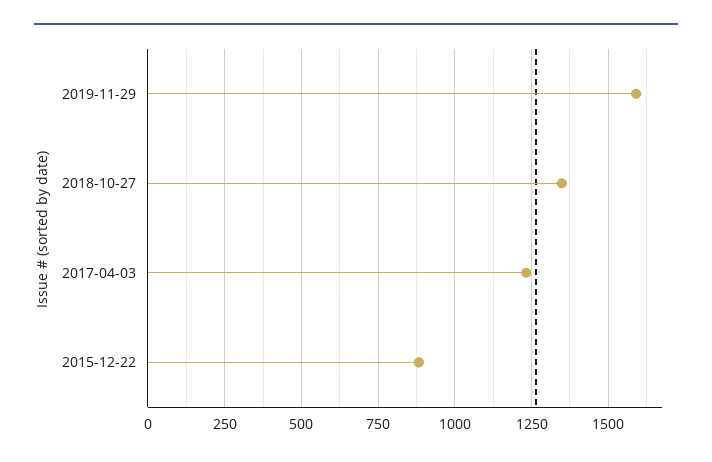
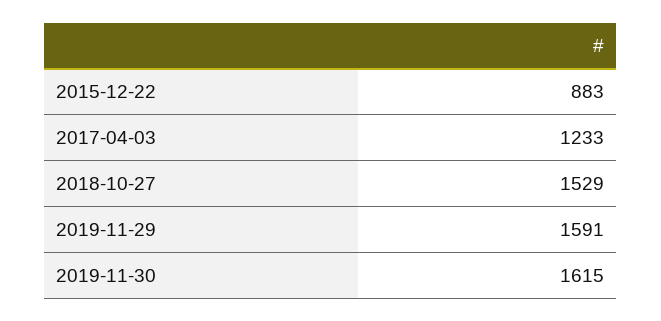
2018-10-27: 1350 -> 1529
2019-11-30: none -> 1615

